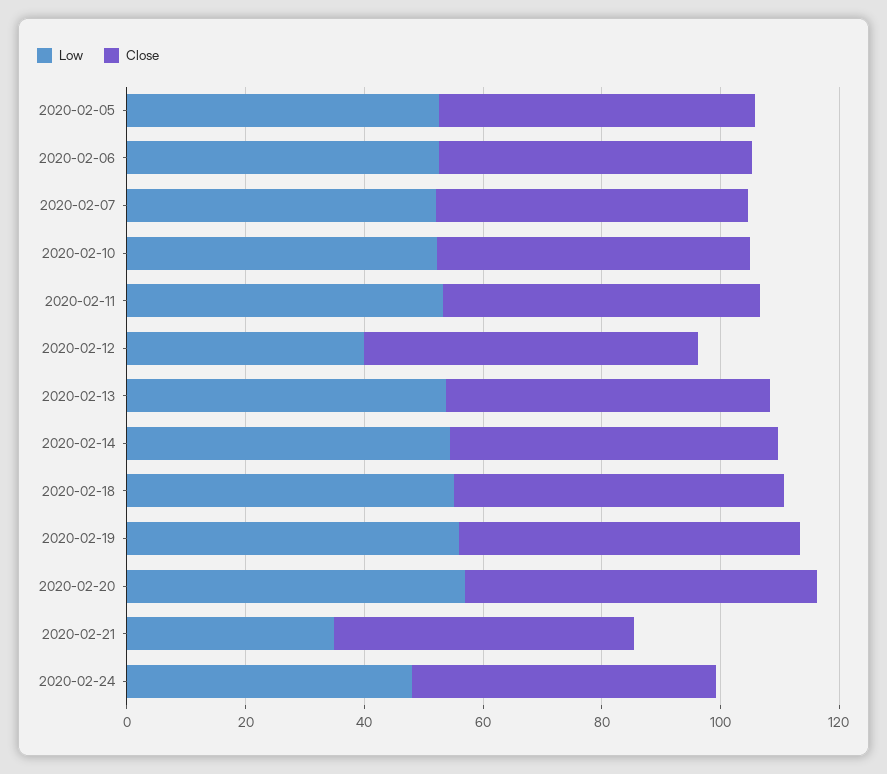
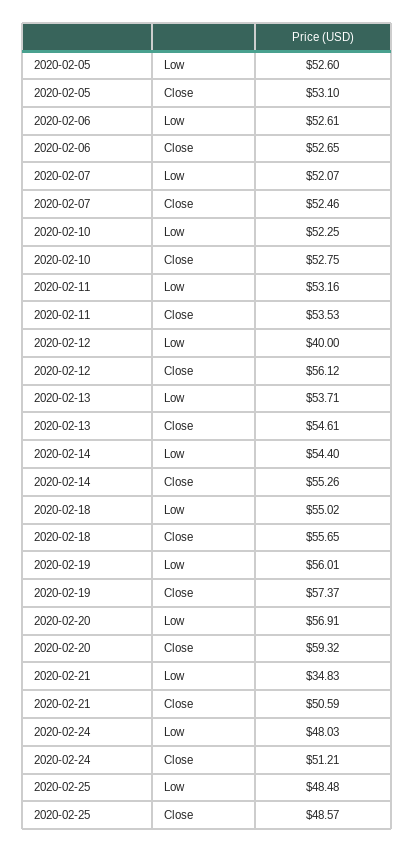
Low, 2020-02-25: none -> 48.48
Close, 2020-02-25: none -> 48.57

